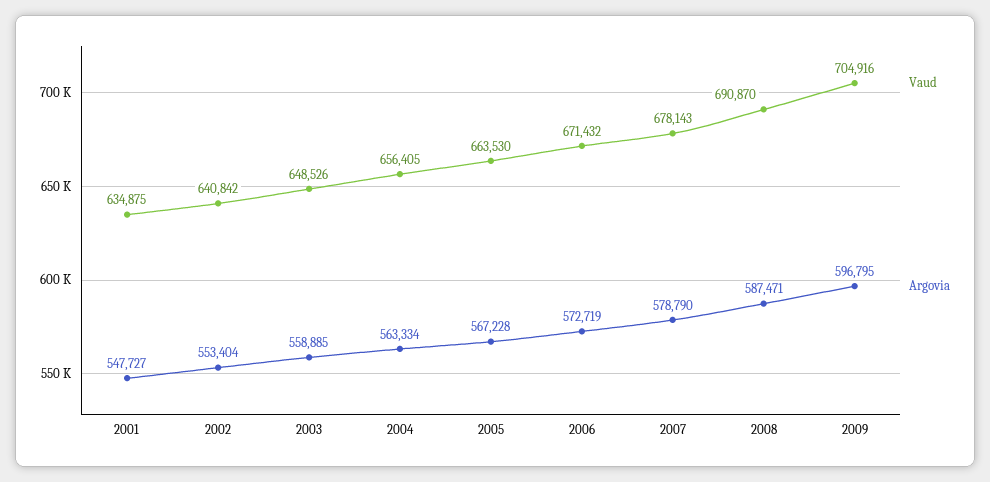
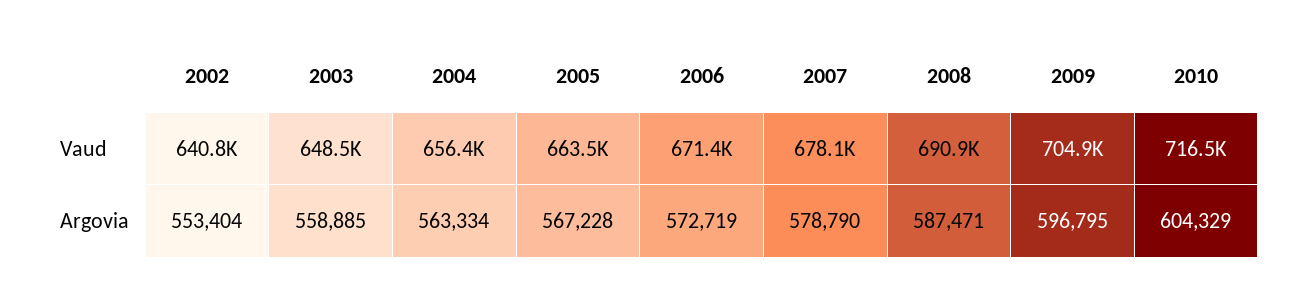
Vaud, 2001: 634875 -> none
Argovia, 2001: 547727 -> none
Vaud, 2010: none -> 716500
Argovia, 2010: none -> 604329

